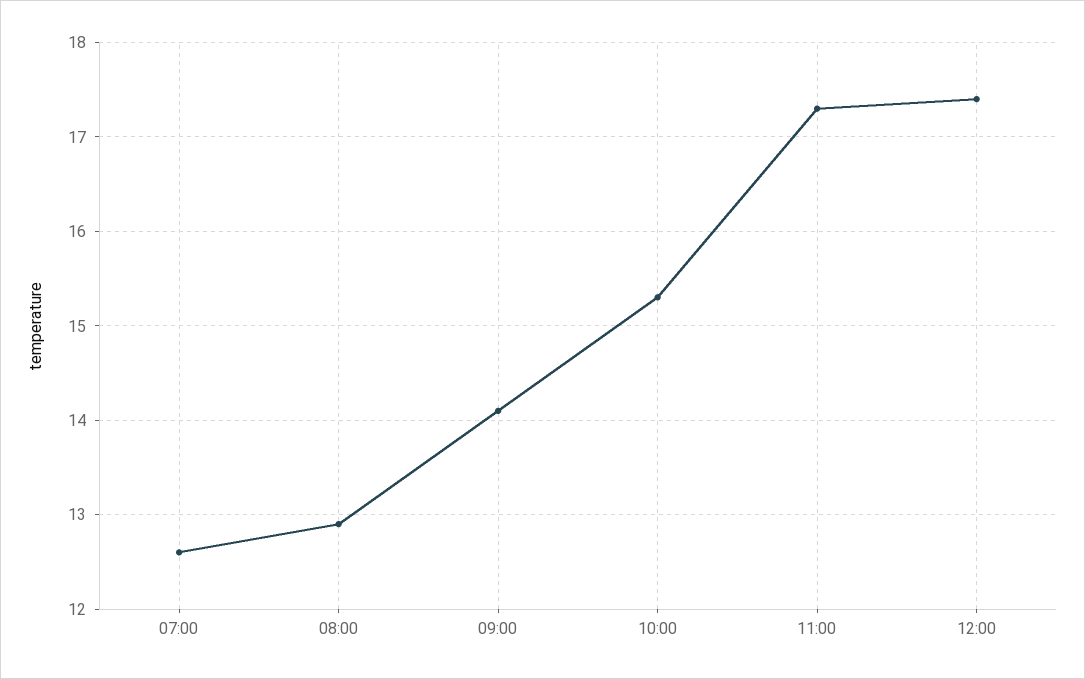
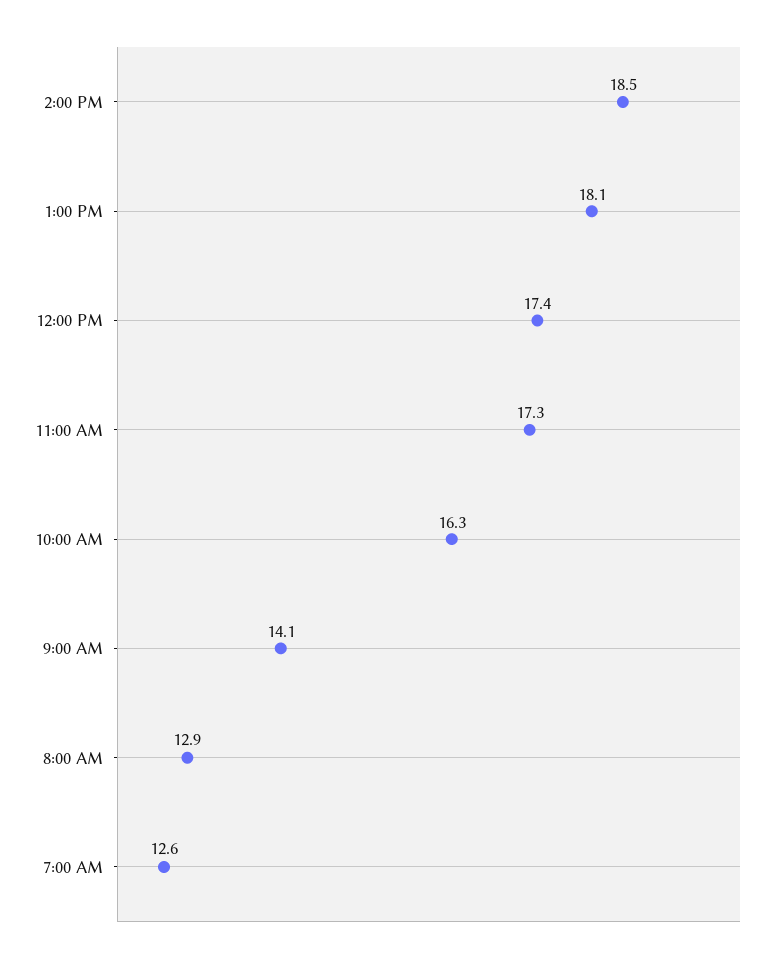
10:00: 15.3 -> 16.3
2:00 PM: none -> 18.5
1:00 PM: none -> 18.1

